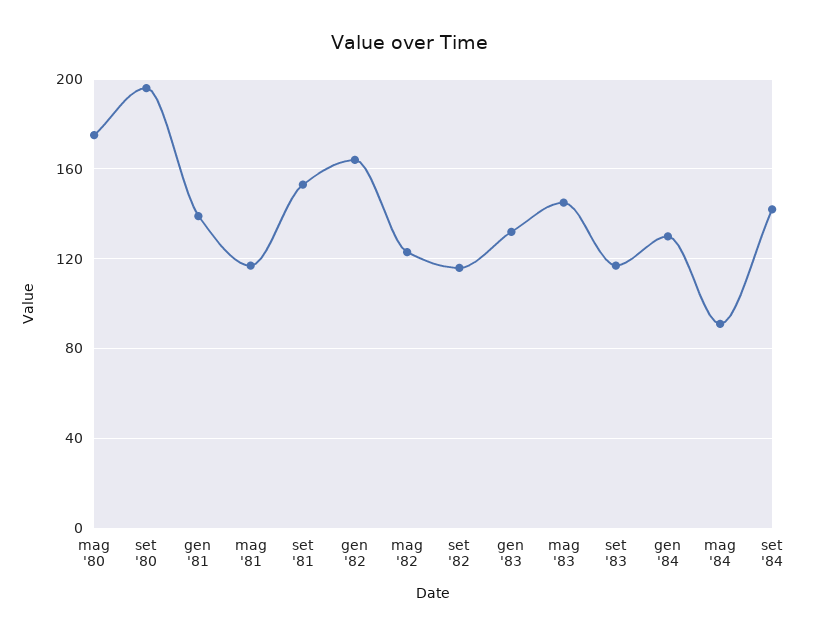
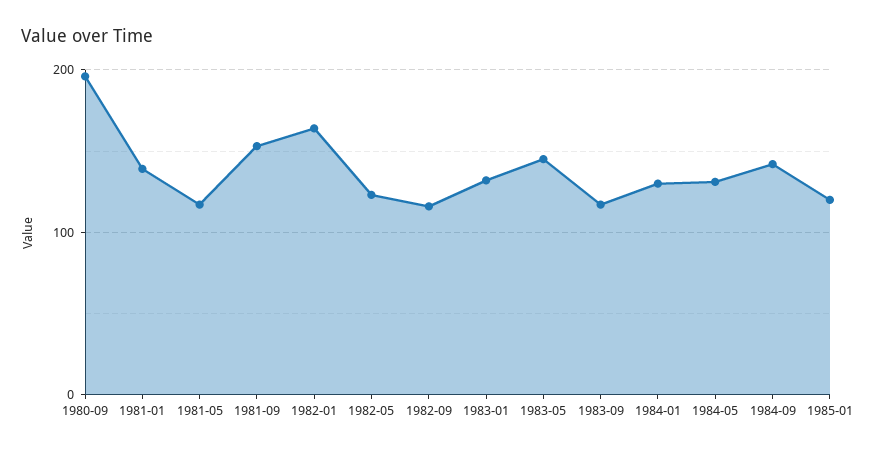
mag '80: 175 -> none
mag '84: 90 -> 130
1985-01: none -> 120

